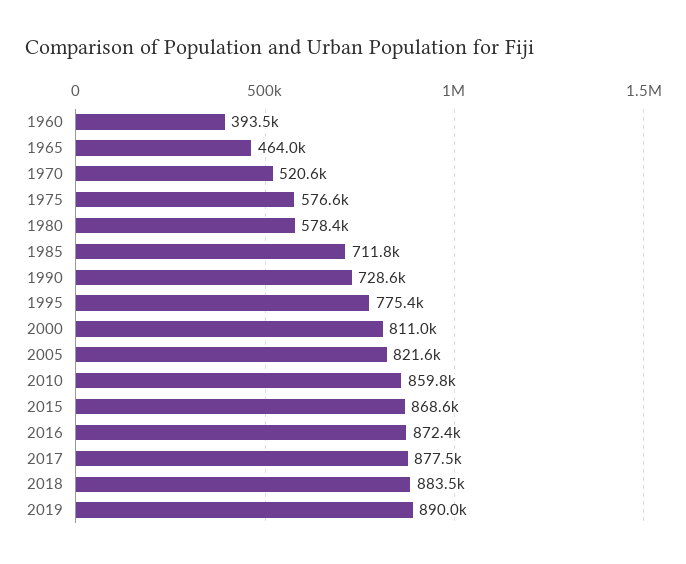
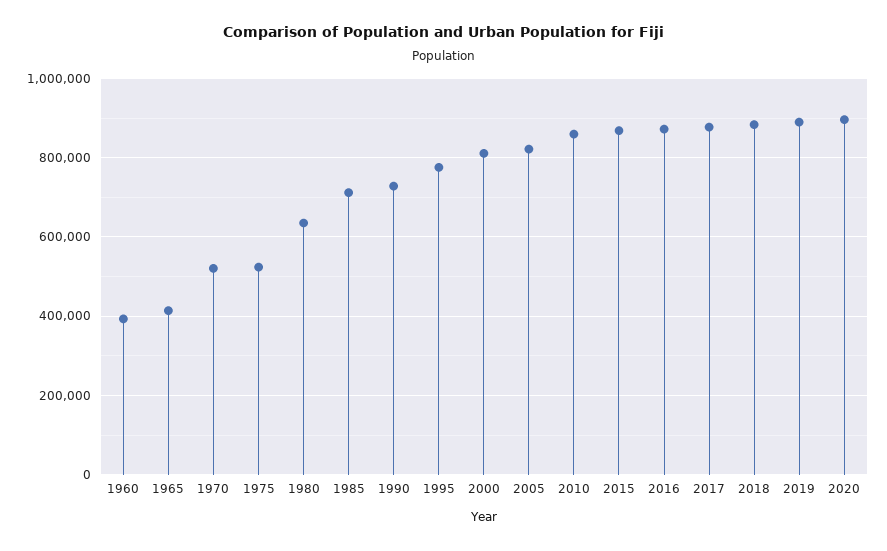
1965: 464000 -> 420000
1975: 576600 -> 520000
1980: 578400 -> 640000
2020: none -> 900000

